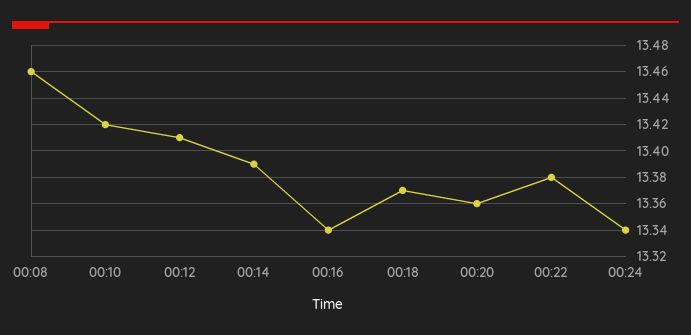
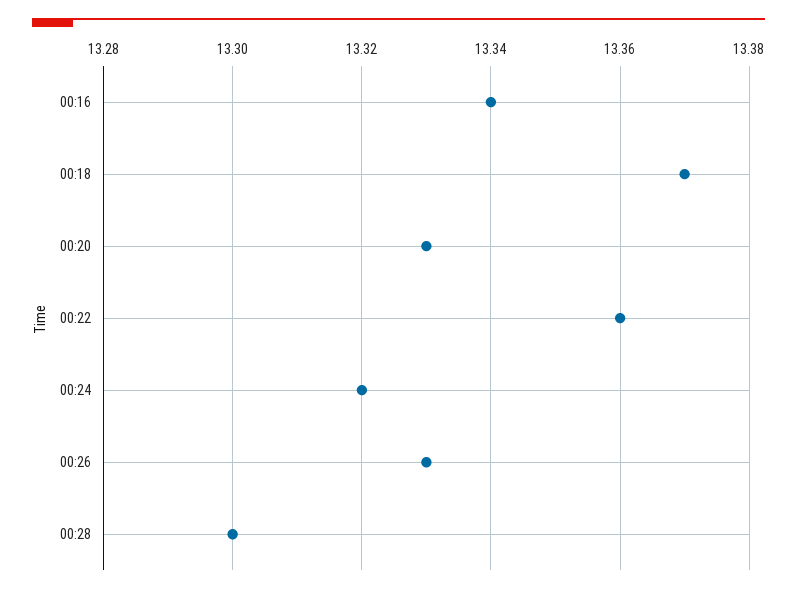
00:08: 13.46 -> none
00:10: 13.42 -> none
00:12: 13.41 -> none
00:14: 13.39 -> none
00:20: 13.36 -> 13.33
00:22: 13.38 -> 13.36
00:24: 13.34 -> 13.32
00:26: none -> 13.33
00:28: none -> 13.3

